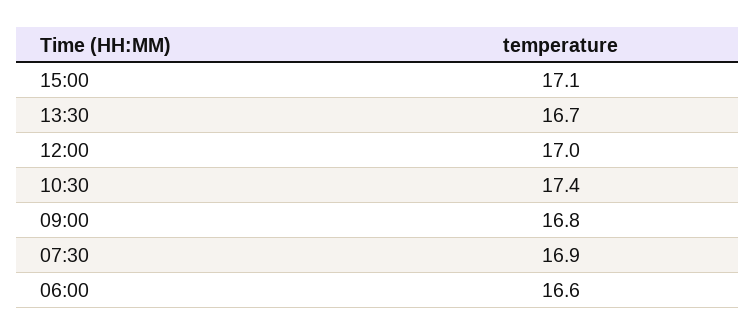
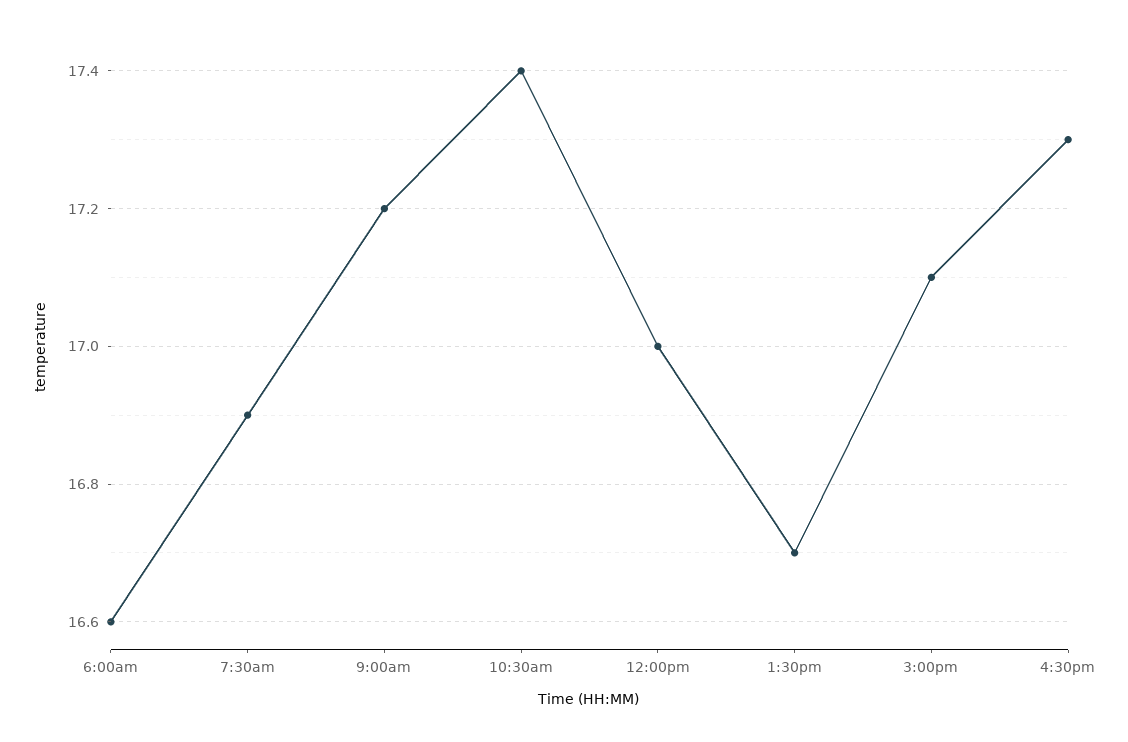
09:00: 16.8 -> 17.2
4:30pm: none -> 17.3

